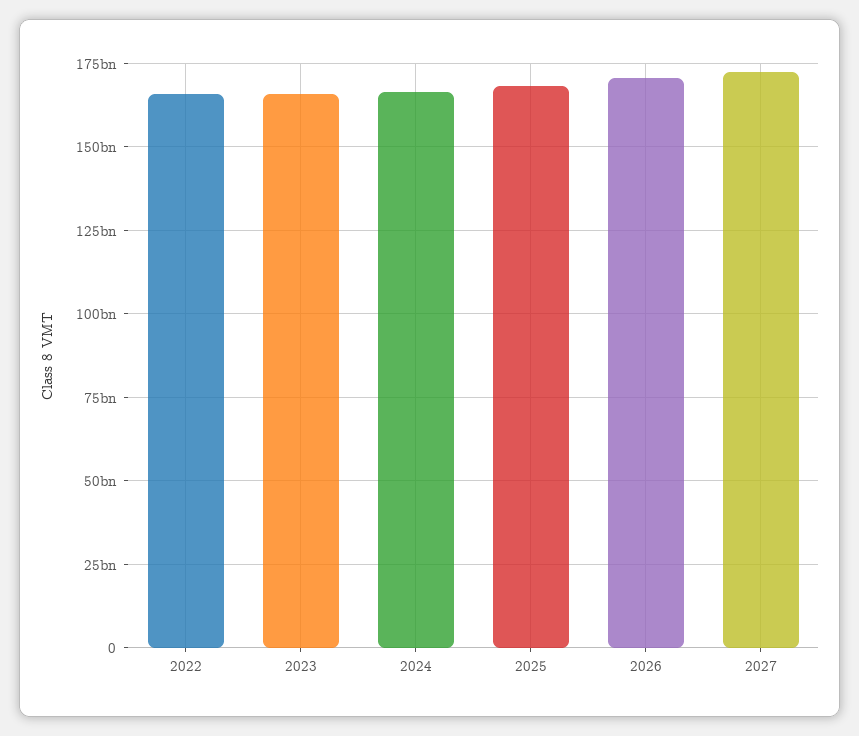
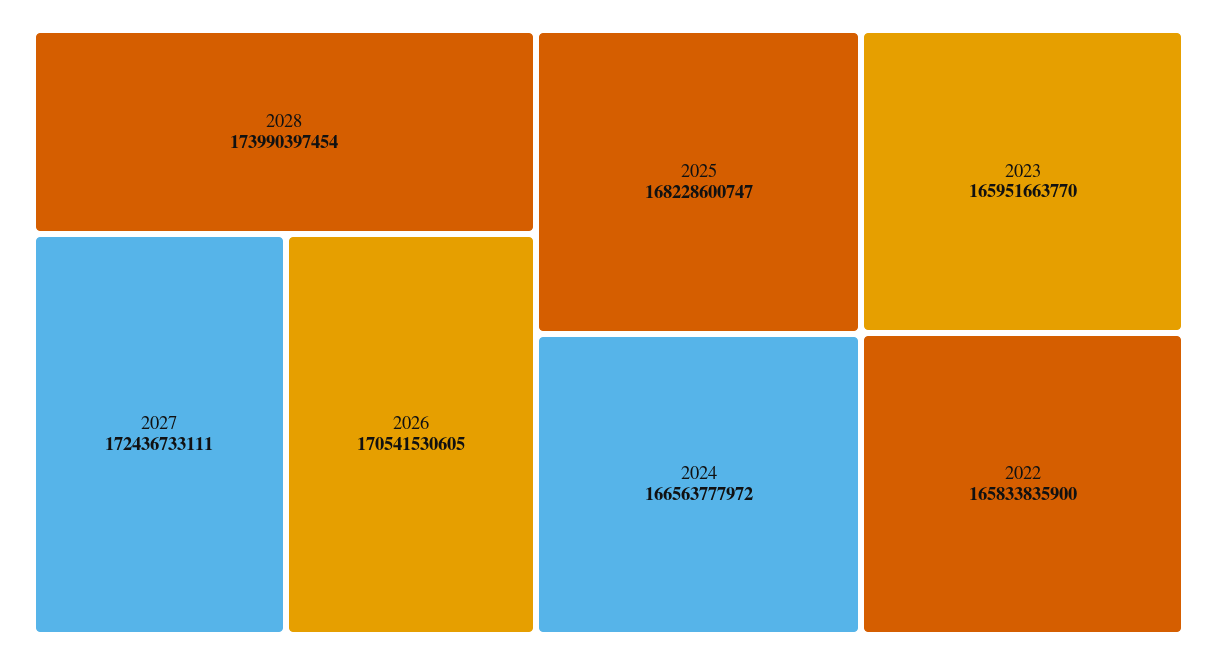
2028: none -> 173990397454

